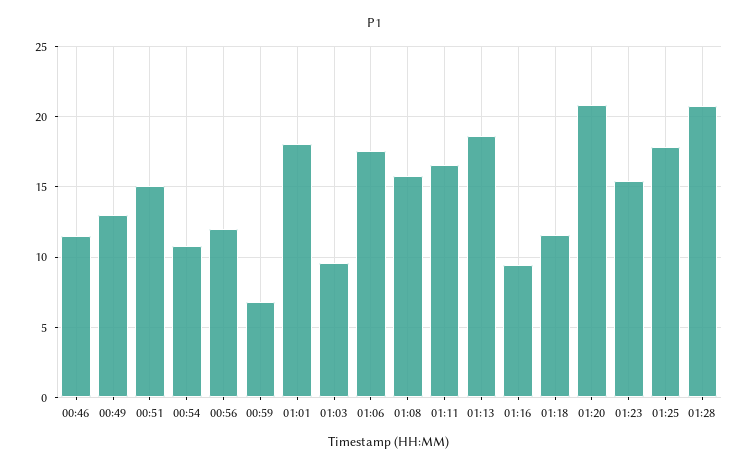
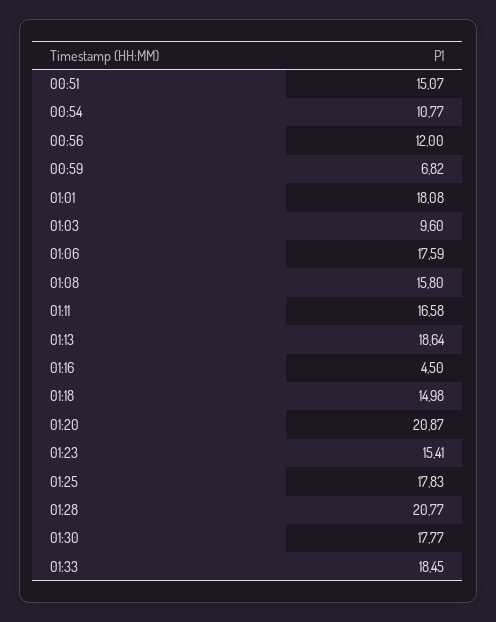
00:46: 11.5 -> none
00:49: 13 -> none
01:16: 9.5 -> 4.5
01:18: 11.5 -> 14.98
01:30: none -> 17.77
01:33: none -> 18.45

